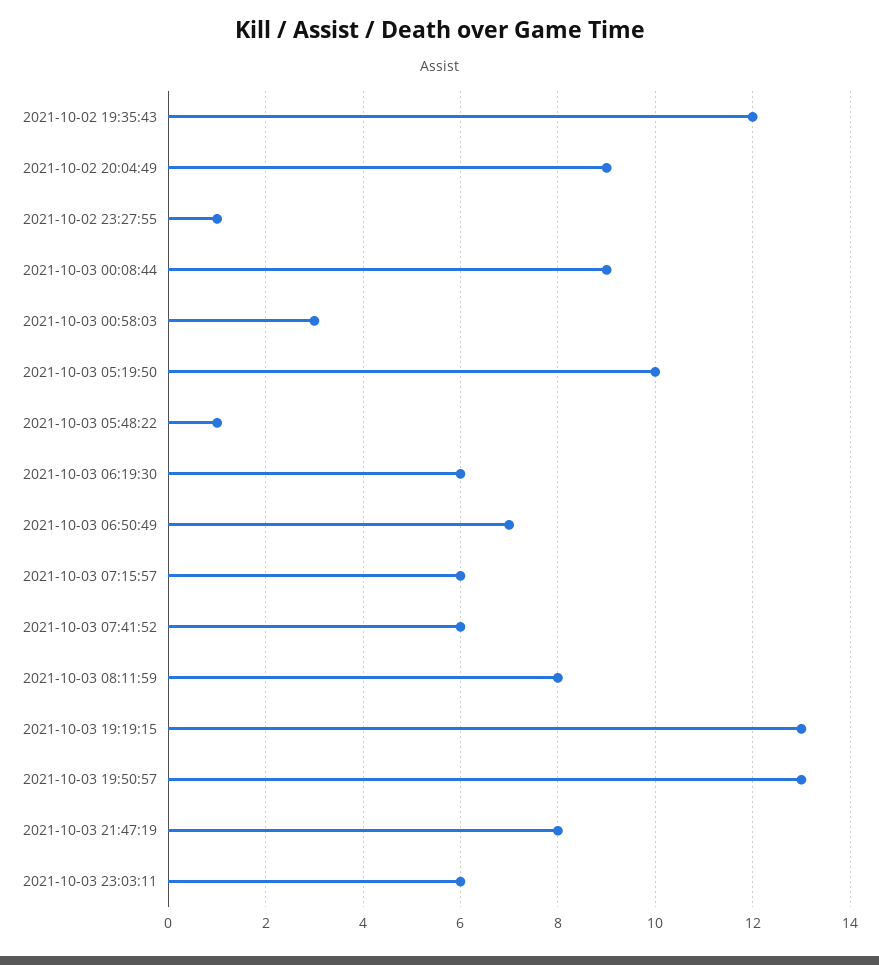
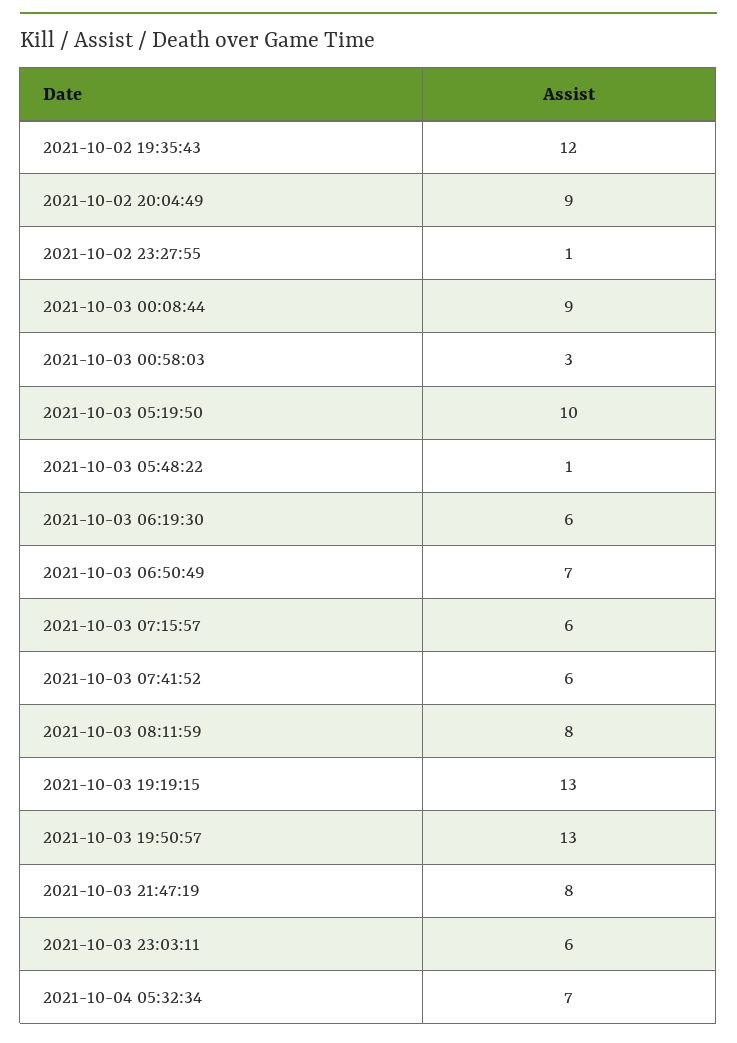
2021-10-04 05:32:34: none -> 7

